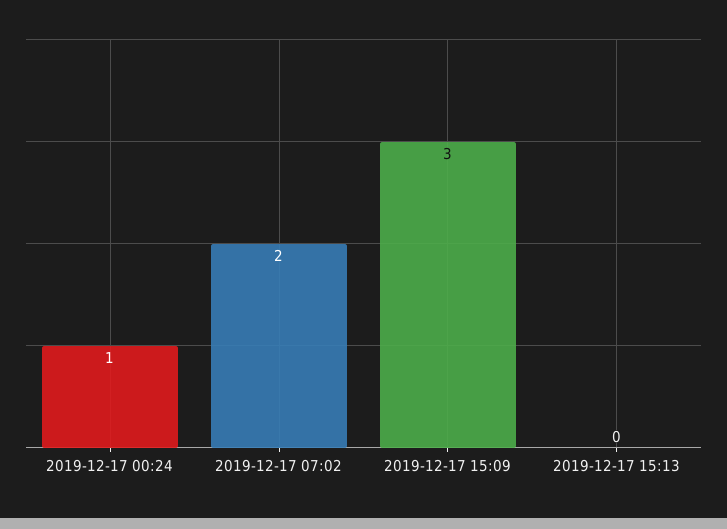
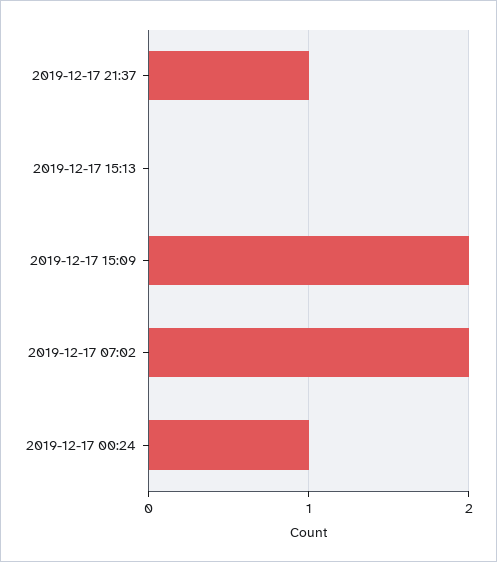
2019-12-17 15:09: 3 -> 2
2019-12-17 21:37: none -> 1

